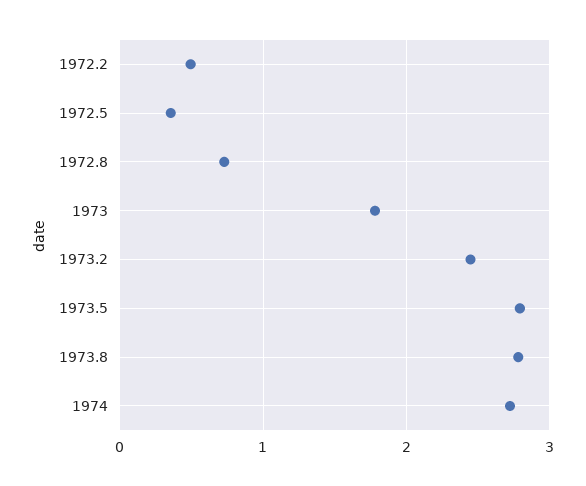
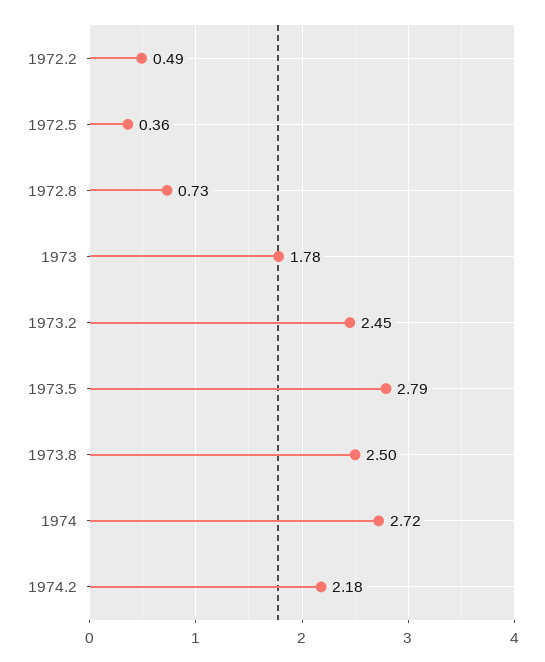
1973.8: 2.8 -> 2.5
1974.2: none -> 2.18

